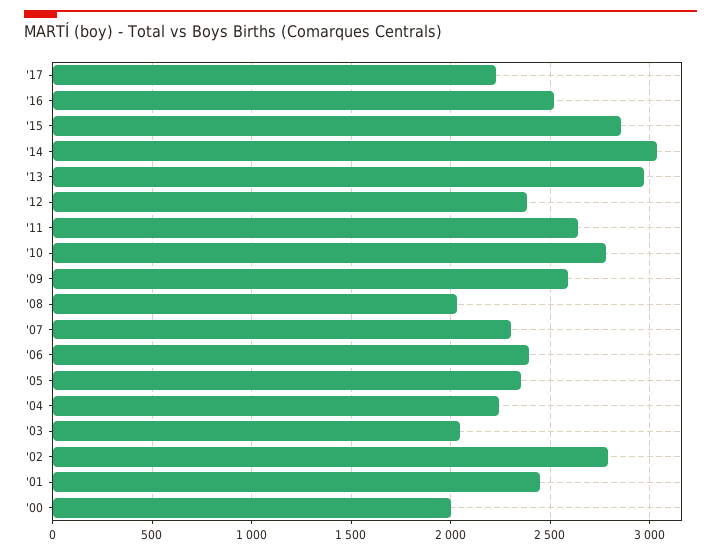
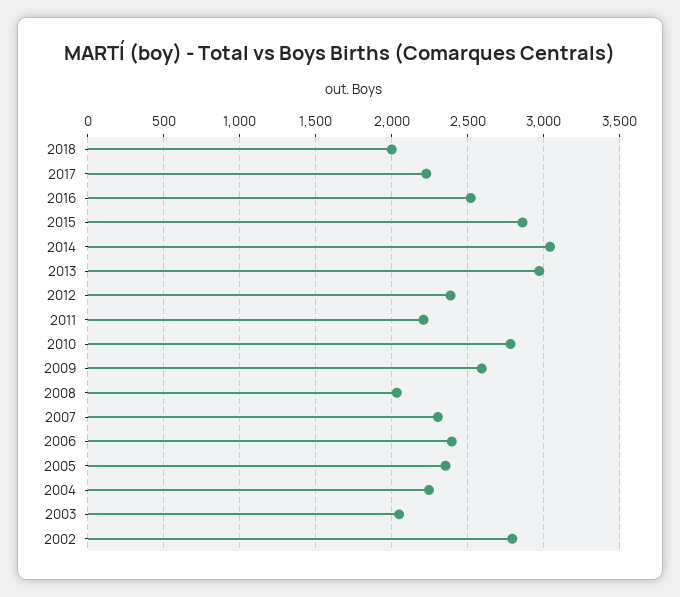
'11: 2650 -> 2200
'01: 2450 -> none
'00: 2000 -> none
2018: none -> 2000

